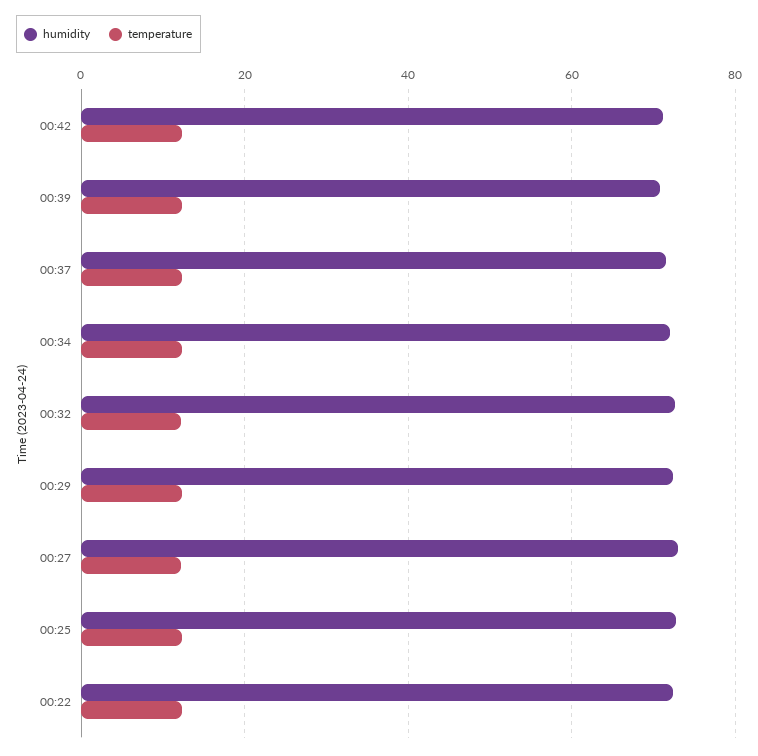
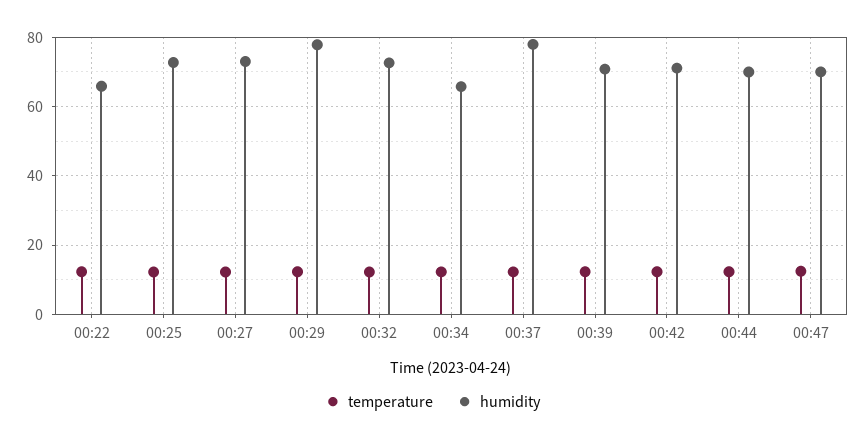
humidity, 00:37: 72 -> 78
humidity, 00:34: 72 -> 66
humidity, 00:29: 72 -> 78
humidity, 00:22: 72 -> 66
temperature, 00:44: none -> 12
humidity, 00:44: none -> 70
temperature, 00:47: none -> 12
humidity, 00:47: none -> 70

